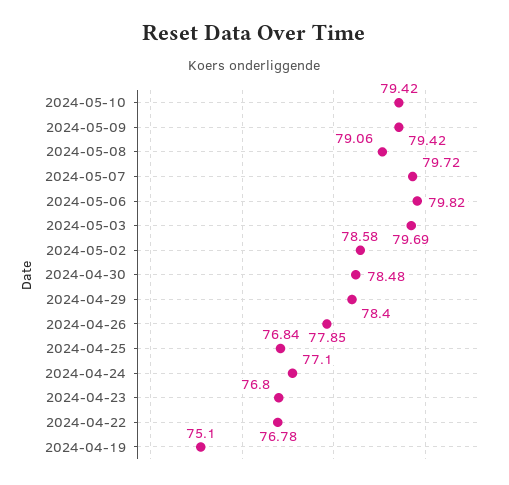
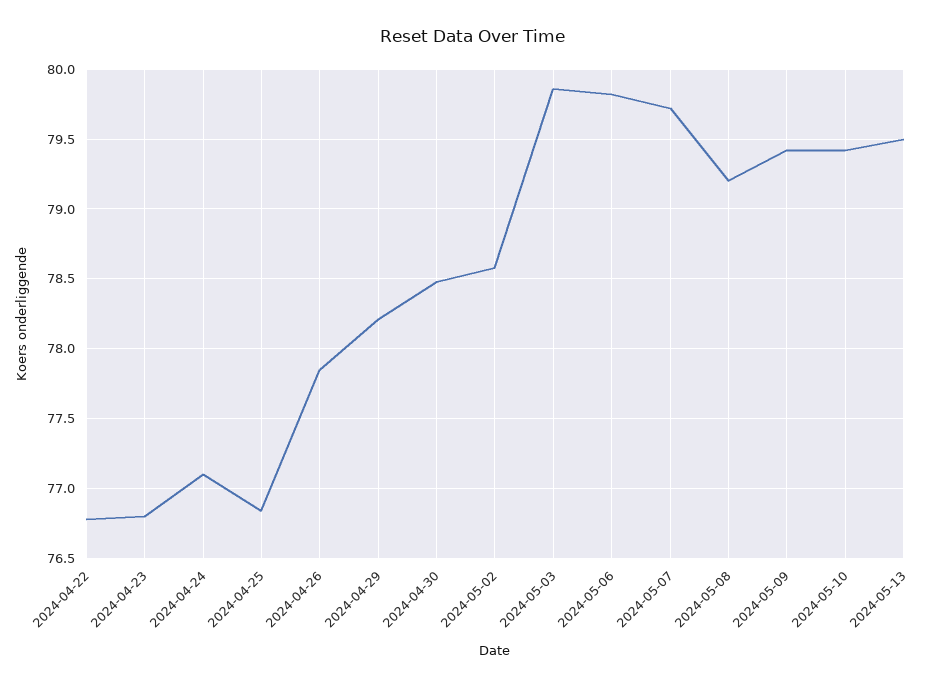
2024-05-08: 79.06 -> 79.2
2024-05-03: 79.69 -> 79.85
2024-04-29: 78.4 -> 78.2
2024-04-19: 75.1 -> none
2024-05-13: none -> 79.5

